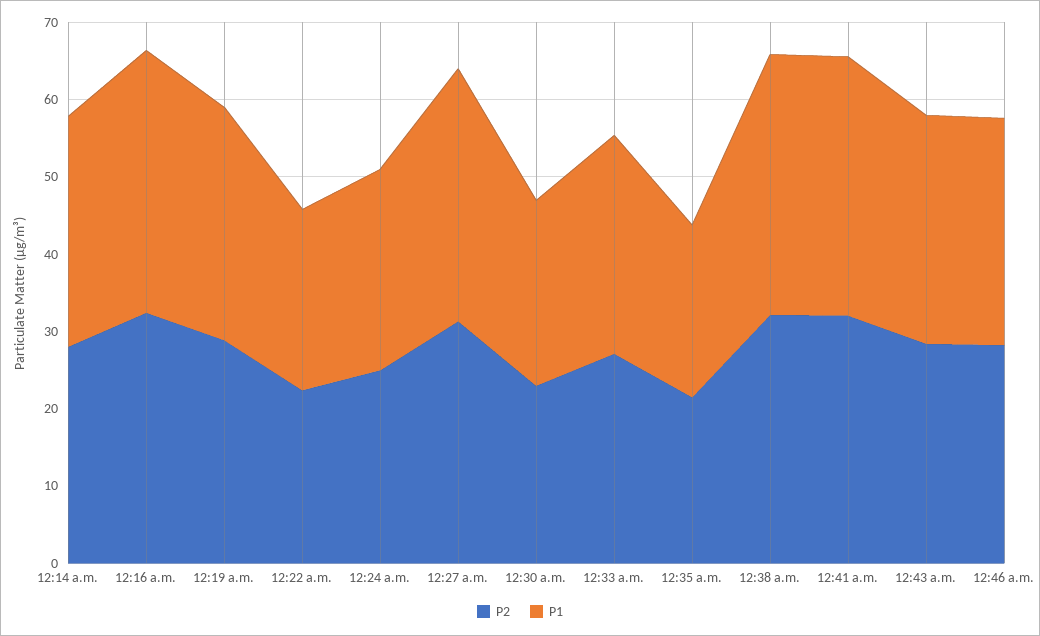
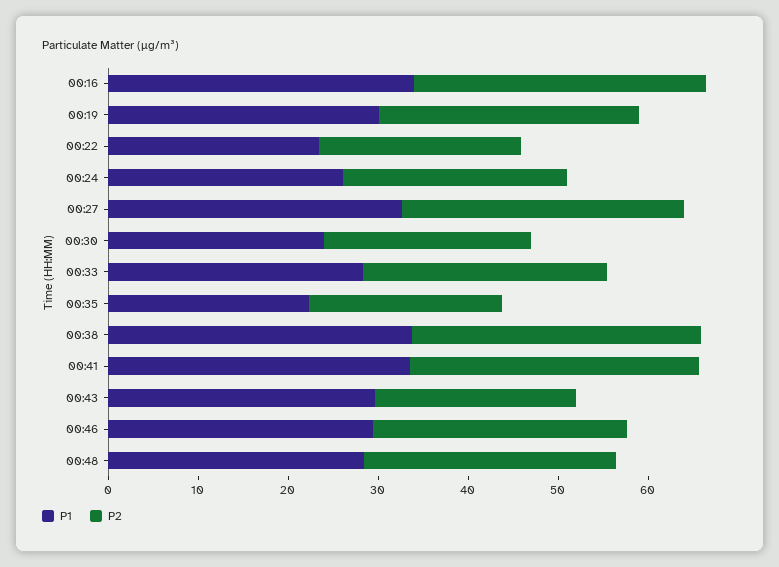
P2, 12:14 a.m.: 28 -> none
P1, 12:14 a.m.: 30 -> none
P2, 12:43 a.m.: 28 -> 22
P1, 00:48: none -> 28
P2, 00:48: none -> 28

